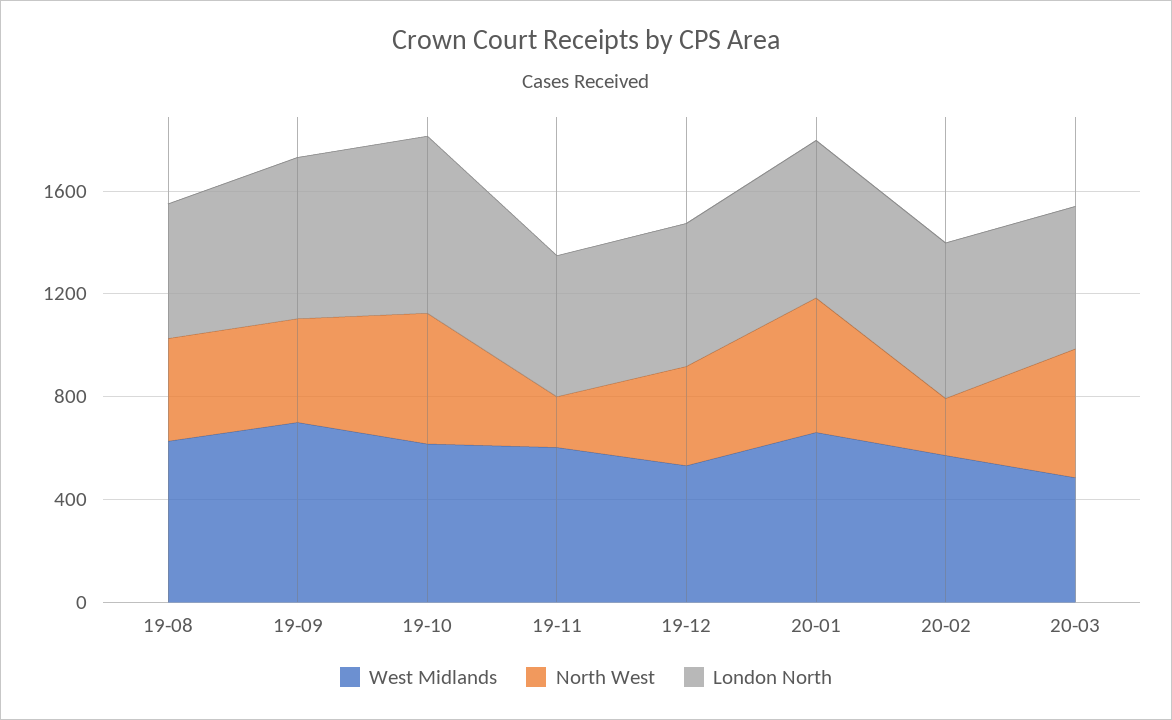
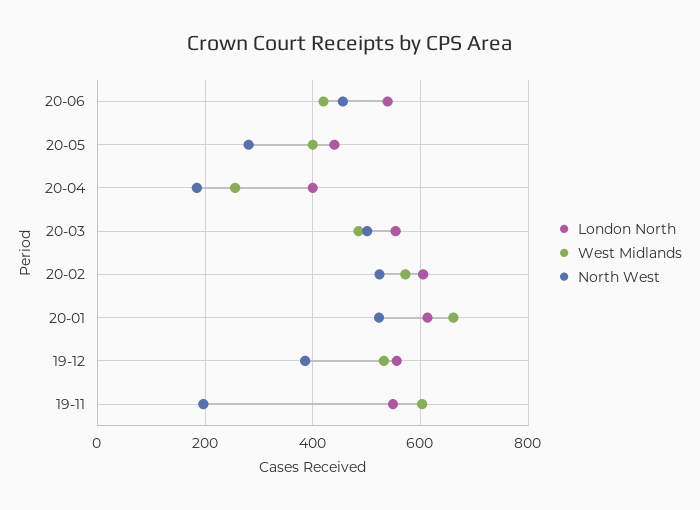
West Midlands, 19-08: 600 -> none
North West, 19-08: 400 -> none
London North, 19-08: 500 -> none
West Midlands, 19-09: 700 -> none
North West, 19-09: 400 -> none
London North, 19-09: 600 -> none
West Midlands, 19-10: 600 -> none
North West, 19-10: 500 -> none
London North, 19-10: 700 -> none
North West, 20-02: 200 -> 520
London North, 20-06: none -> 540
West Midlands, 20-06: none -> 420
North West, 20-06: none -> 460
London North, 20-05: none -> 440
West Midlands, 20-05: none -> 400
North West, 20-05: none -> 280
London North, 20-04: none -> 400
West Midlands, 20-04: none -> 260
North West, 20-04: none -> 180

